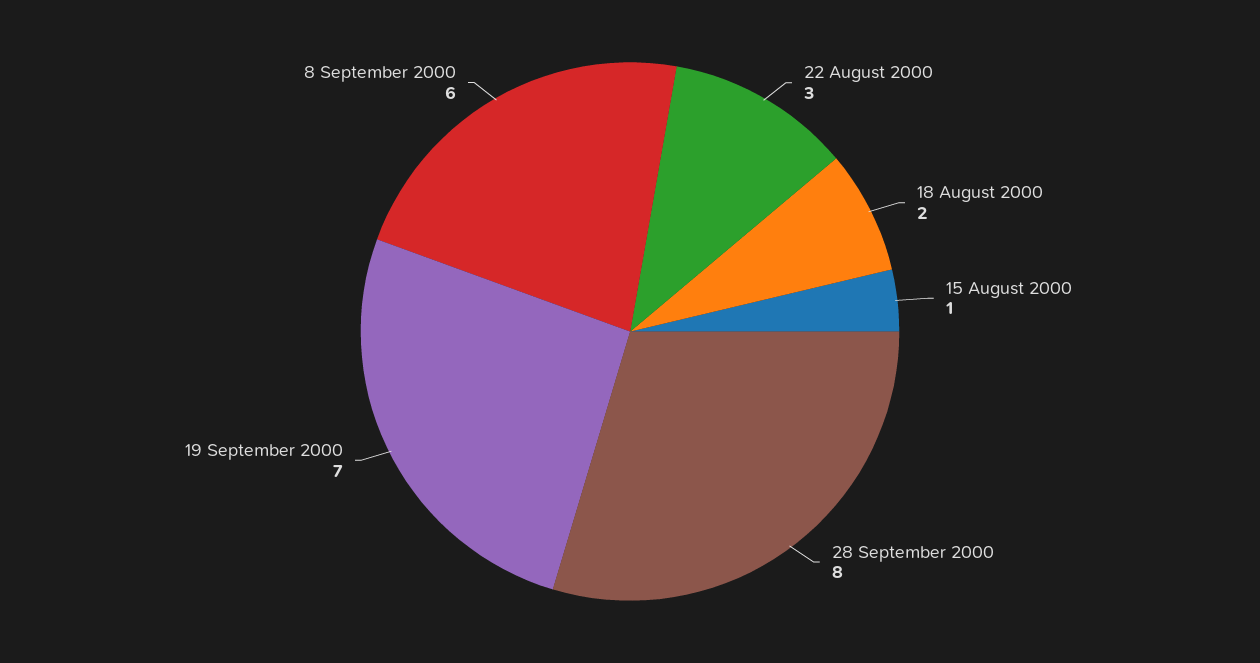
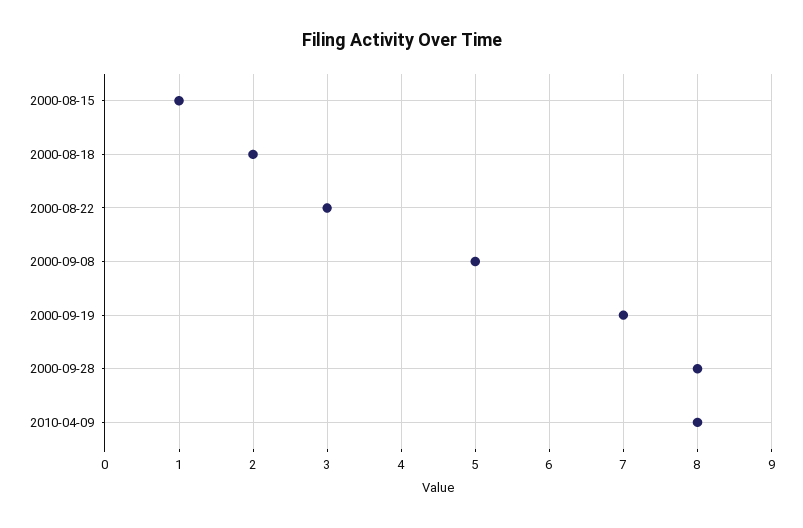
8 September 2000: 6 -> 5
2010-04-09: none -> 8

